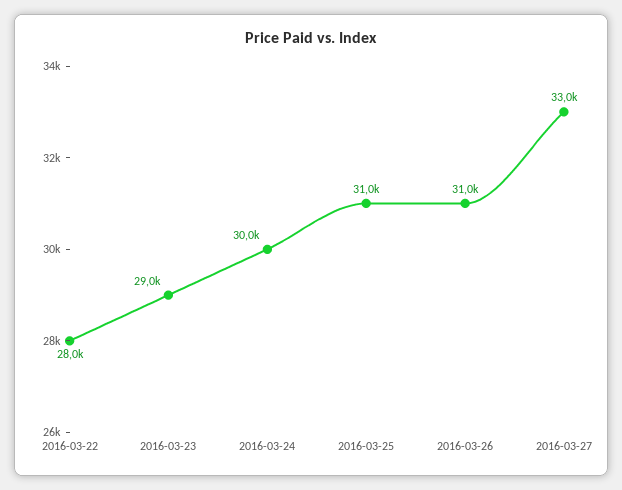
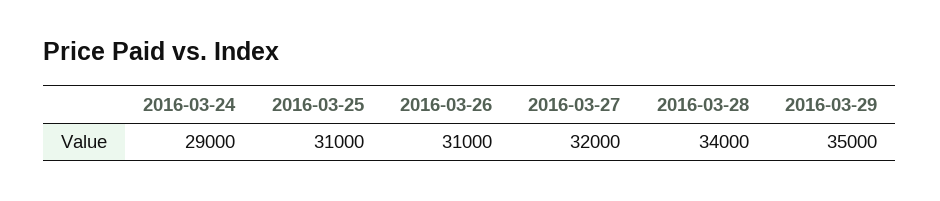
2016-03-22: 28000 -> none
2016-03-23: 29000 -> none
2016-03-24: 30000 -> 29000
2016-03-27: 33000 -> 32000
2016-03-28: none -> 34000
2016-03-29: none -> 35000

